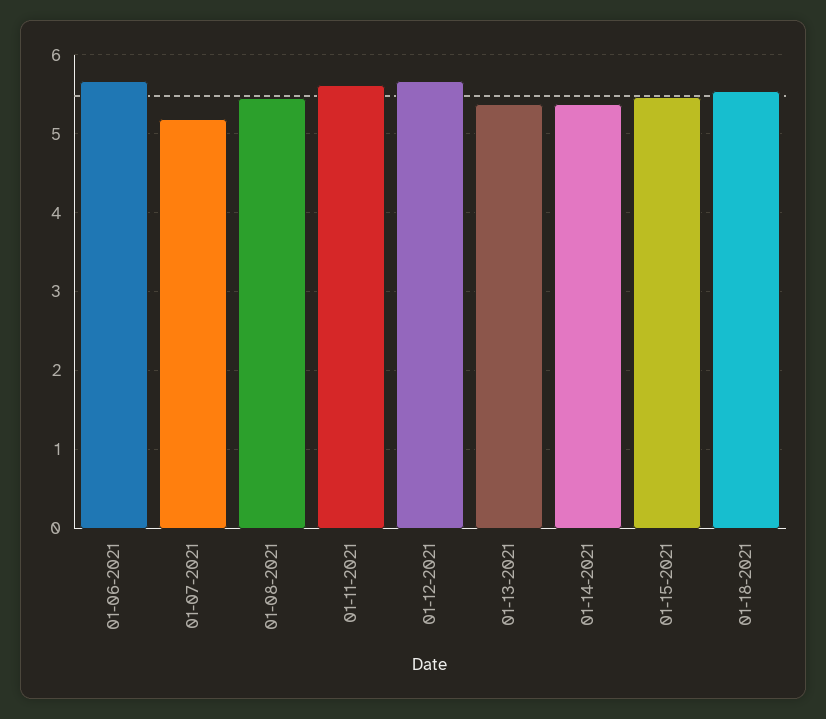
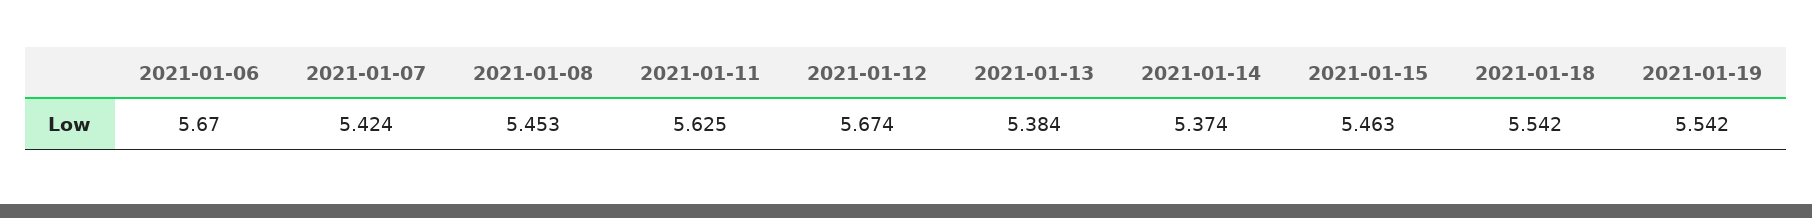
01-07-2021: 5.2 -> 5.424
2021-01-19: none -> 5.542

